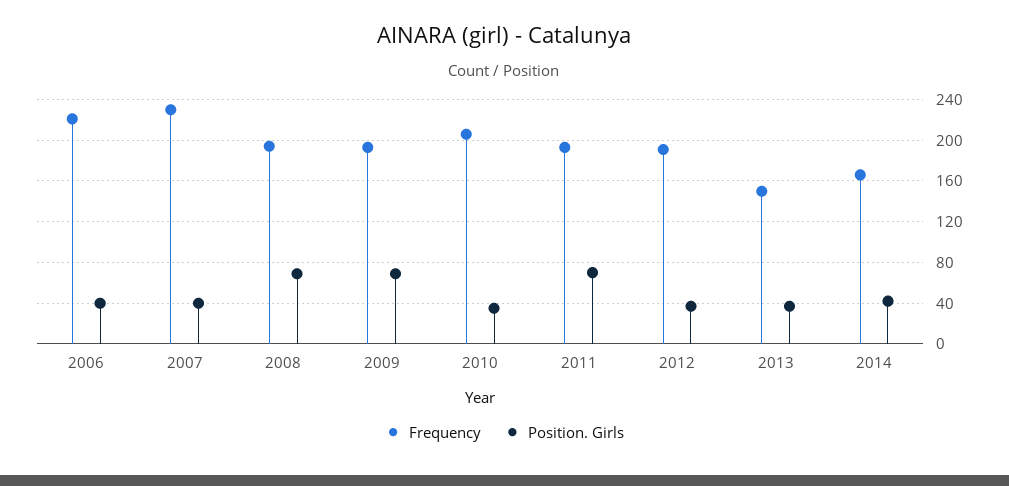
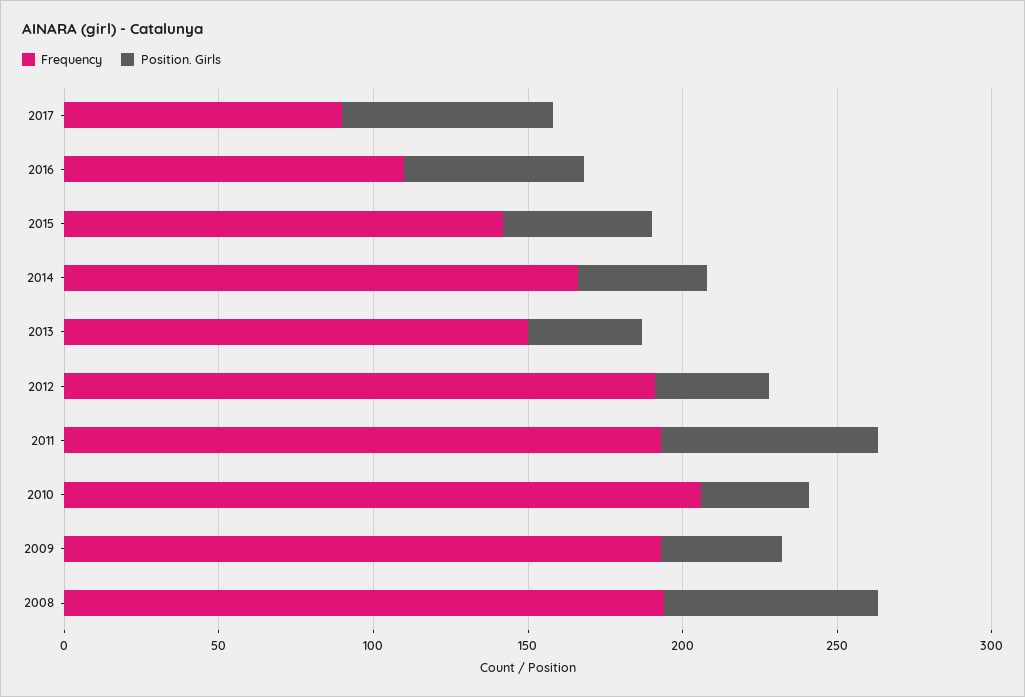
Frequency, 2006: 220 -> none
Position. Girls, 2006: 40 -> none
Frequency, 2007: 230 -> none
Position. Girls, 2007: 40 -> none
Position. Girls, 2009: 70 -> 40
Frequency, 2017: none -> 90
Position. Girls, 2017: none -> 70
Frequency, 2016: none -> 110
Position. Girls, 2016: none -> 60
Frequency, 2015: none -> 140
Position. Girls, 2015: none -> 50

